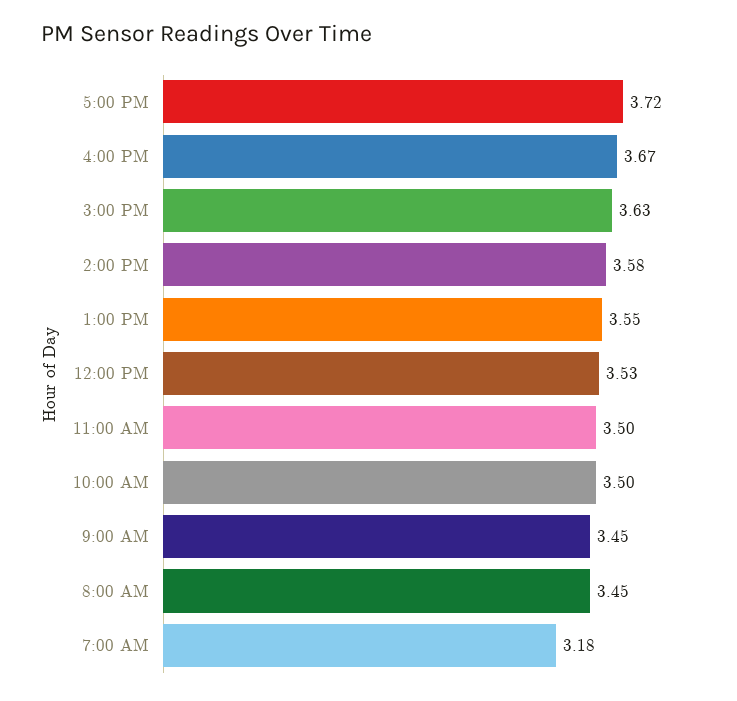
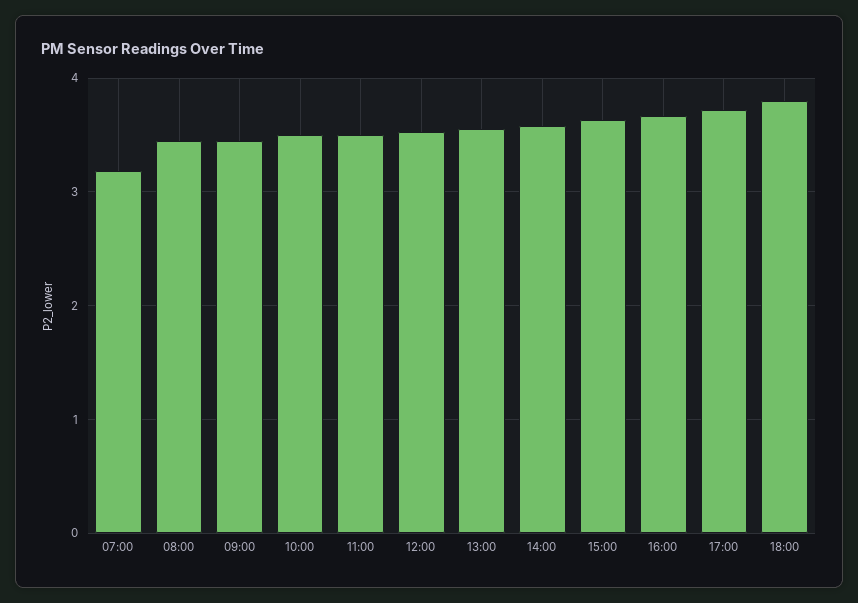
18:00: none -> 3.8

